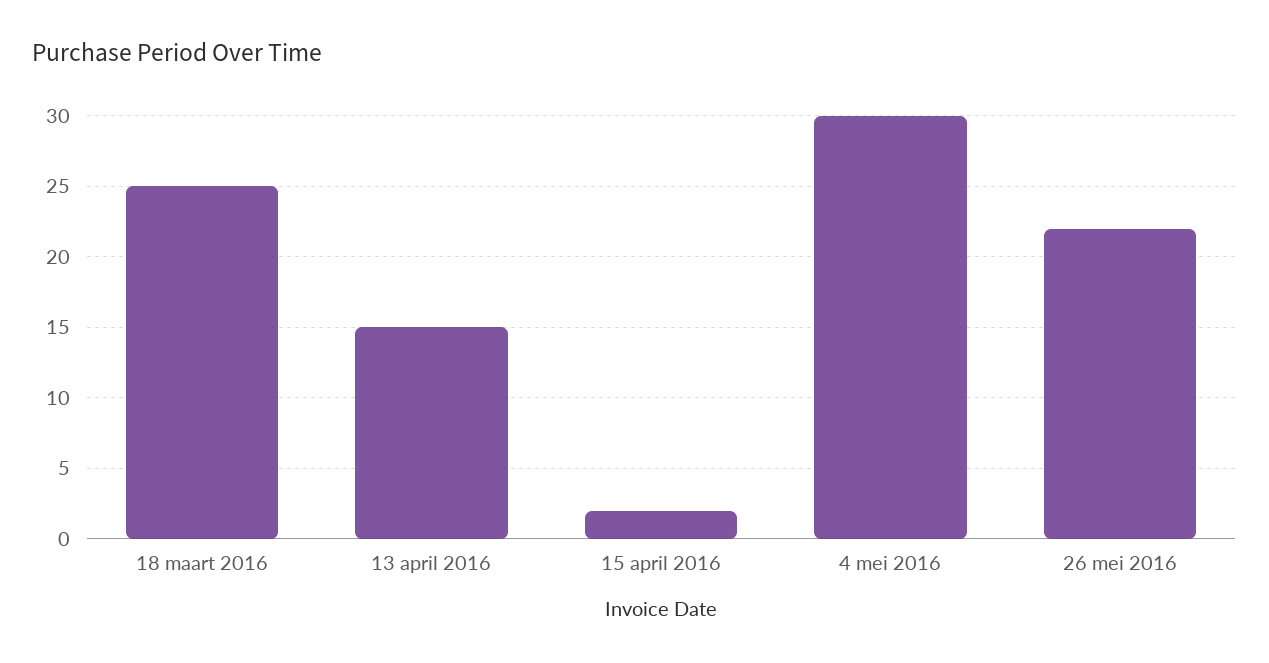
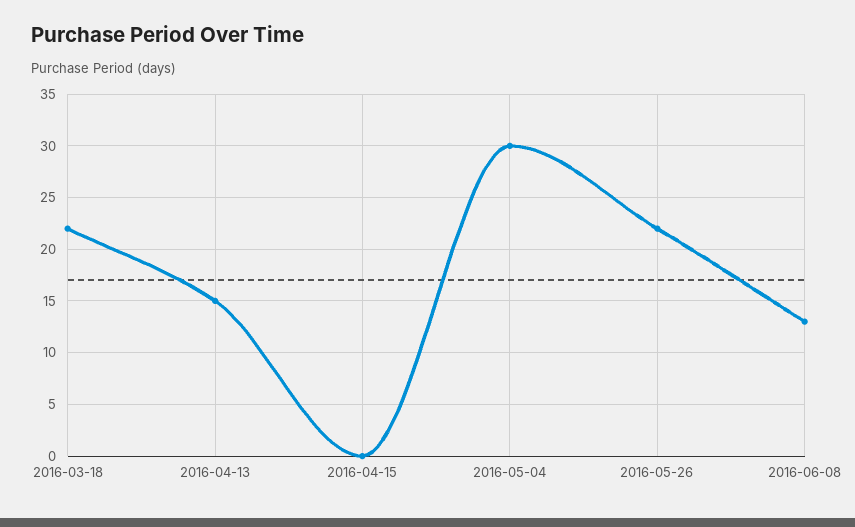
18 maart 2016: 25 -> 22
15 april 2016: 2 -> 0
2016-06-08: none -> 13

